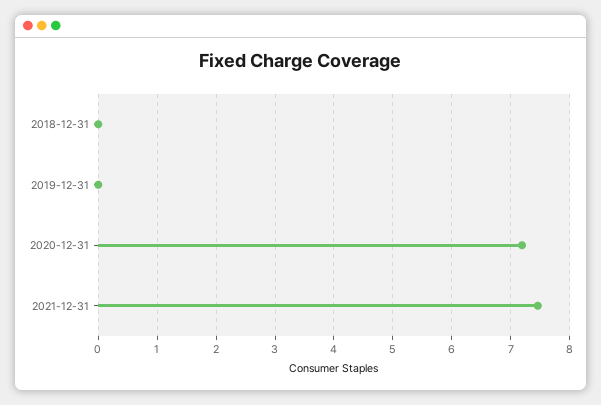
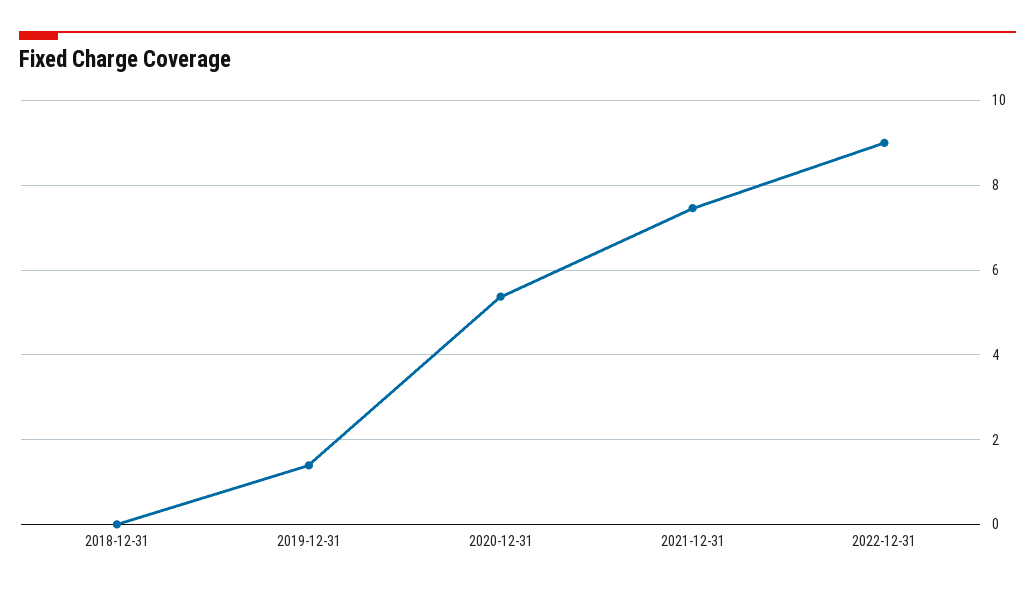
2019-12-31: 0 -> 1.4
2020-12-31: 7.2 -> 5.4
2022-12-31: none -> 9

